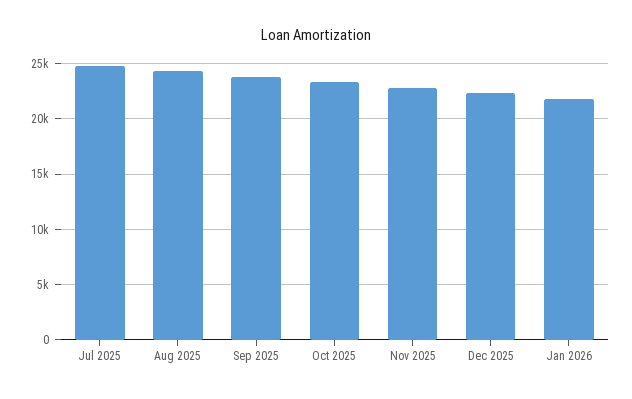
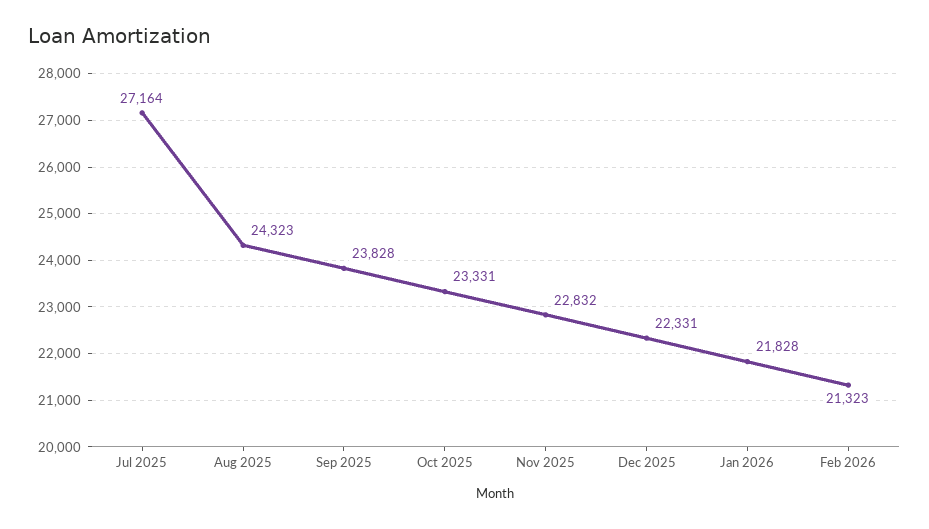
Jul 2025: 25000 -> 27164
Feb 2026: none -> 21323

